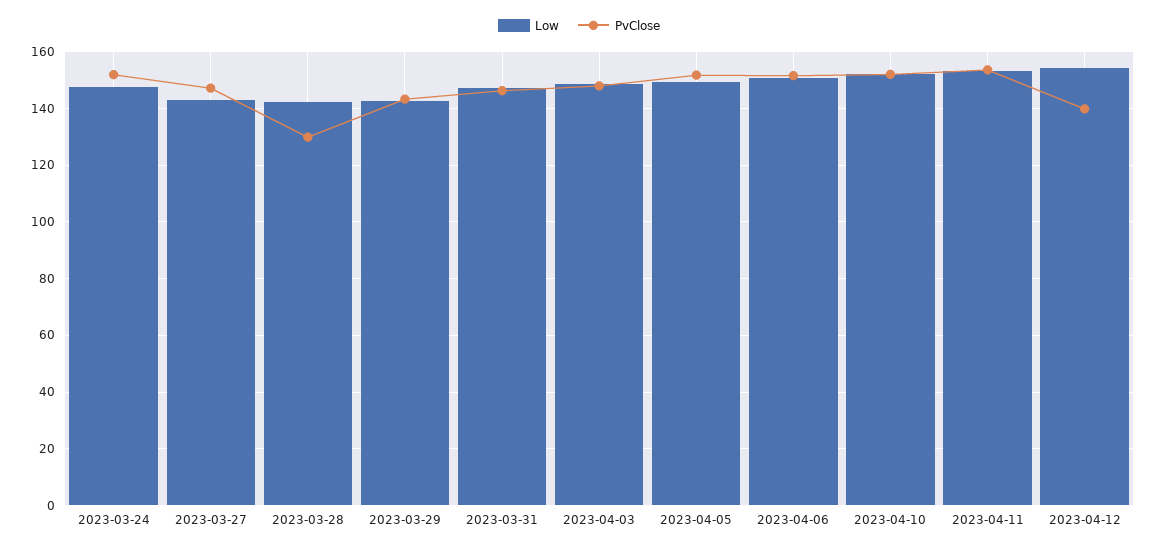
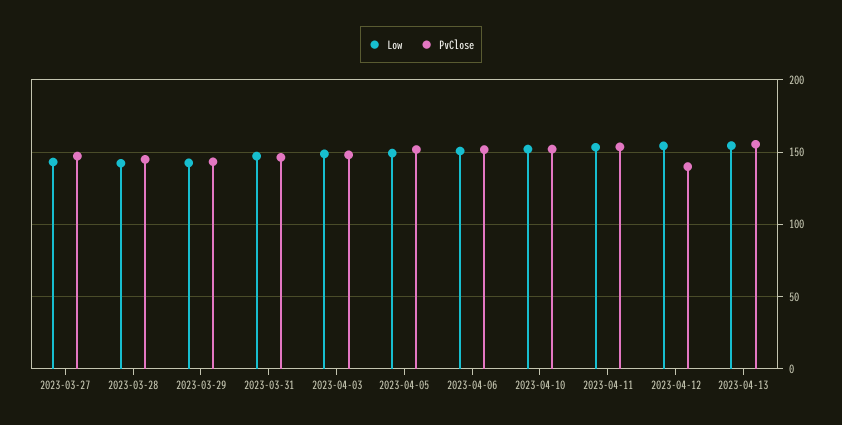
Low, 2023-03-24: 147.5 -> none
PvClose, 2023-03-24: 152.5 -> none
PvClose, 2023-03-28: 130 -> 145
Low, 2023-04-13: none -> 155
PvClose, 2023-04-13: none -> 155

